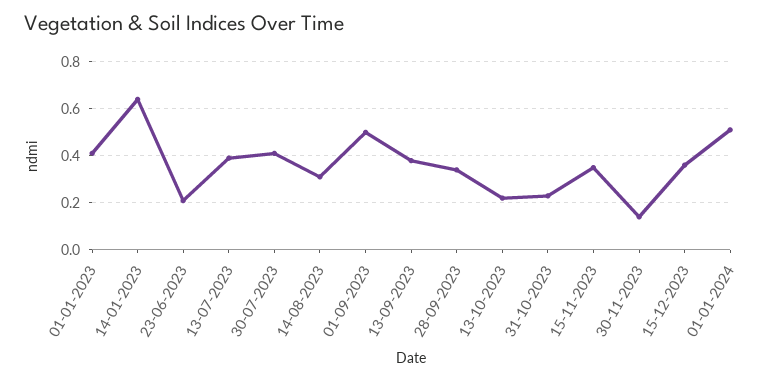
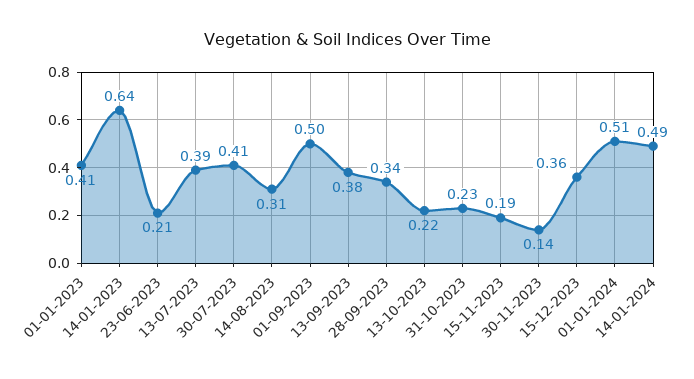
15-11-2023: 0.35 -> 0.19
14-01-2024: none -> 0.49

